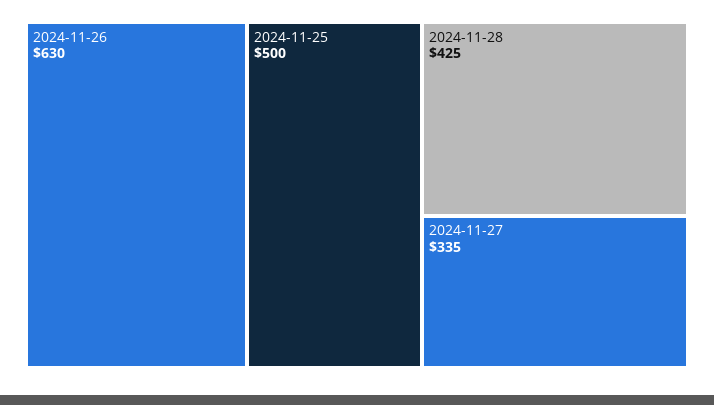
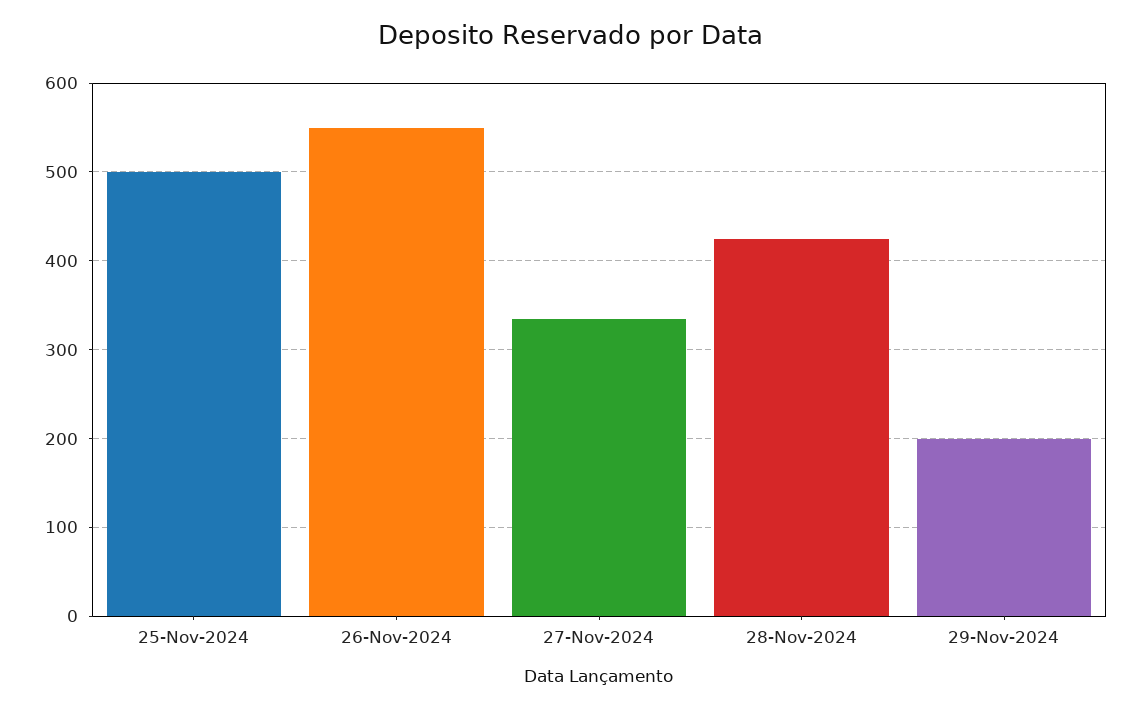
2024-11-26: 630 -> 550
29-Nov-2024: none -> 200

